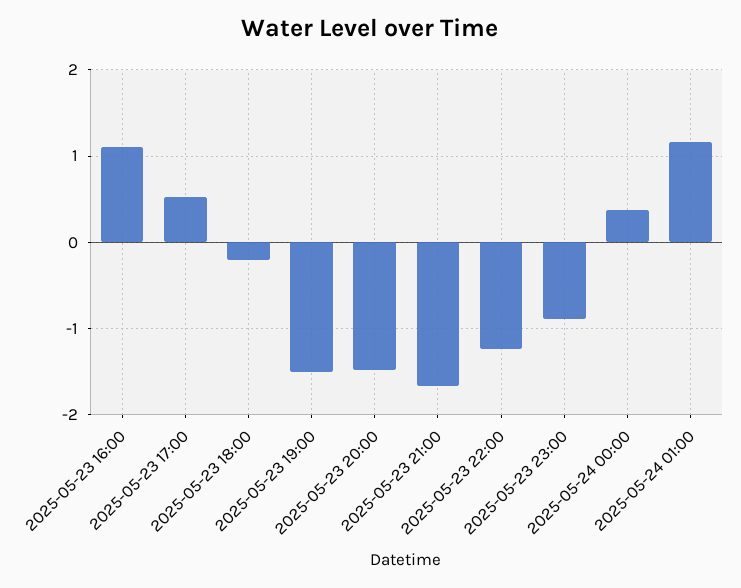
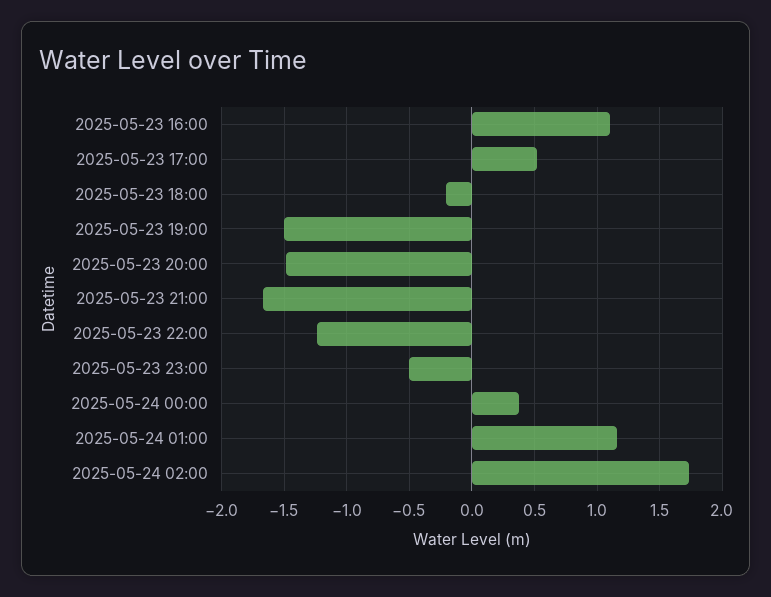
2025-05-23 23:00: -0.9 -> -0.5
2025-05-24 02:00: none -> 1.75

